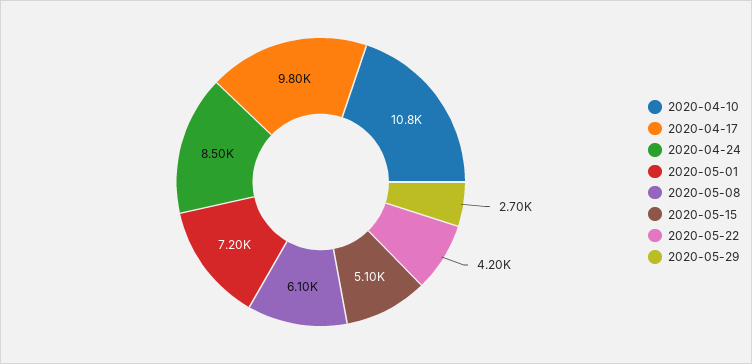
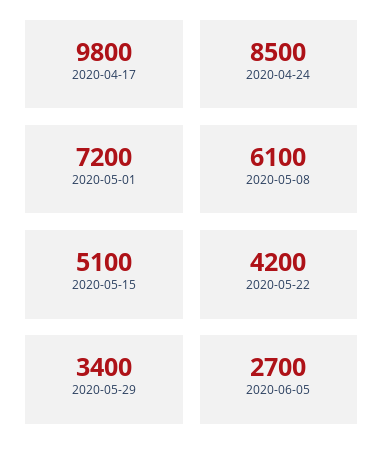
2020-04-10: 10800 -> none
2020-05-29: 2700 -> 3400
2020-06-05: none -> 2700

